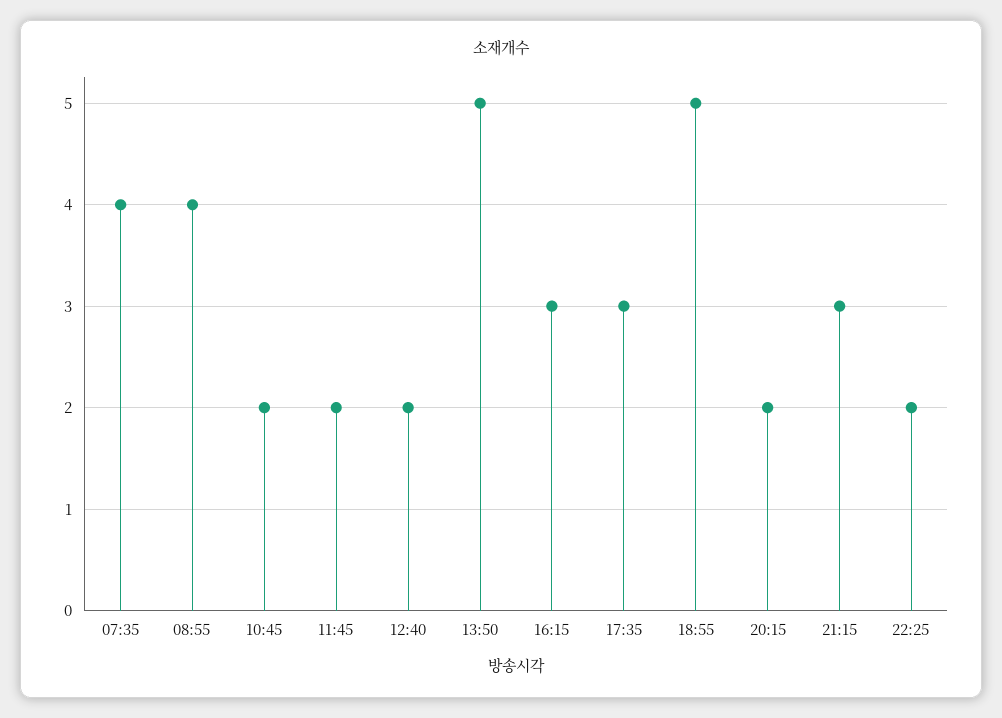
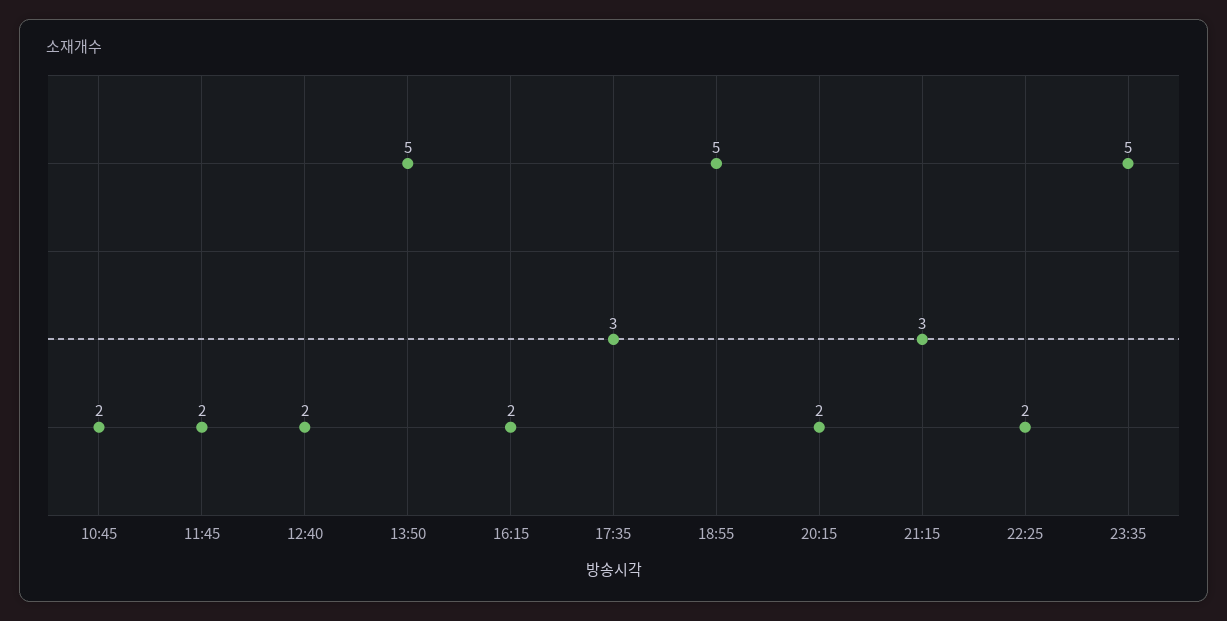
07:35: 4 -> none
08:55: 4 -> none
16:15: 3 -> 2
23:35: none -> 5

